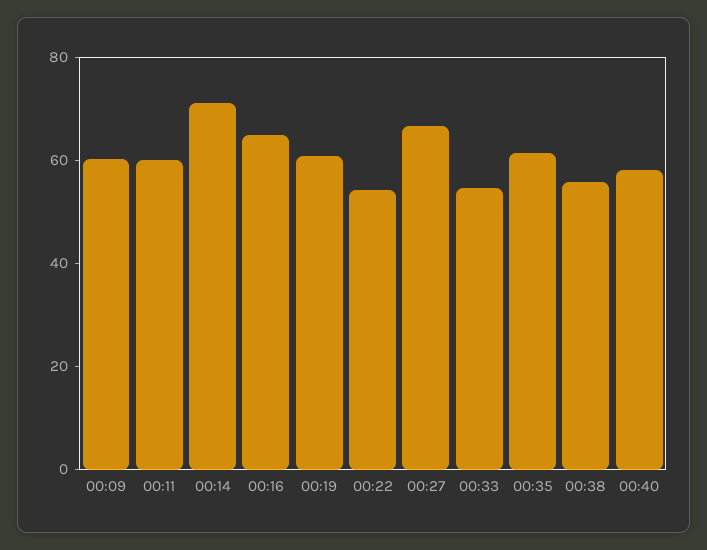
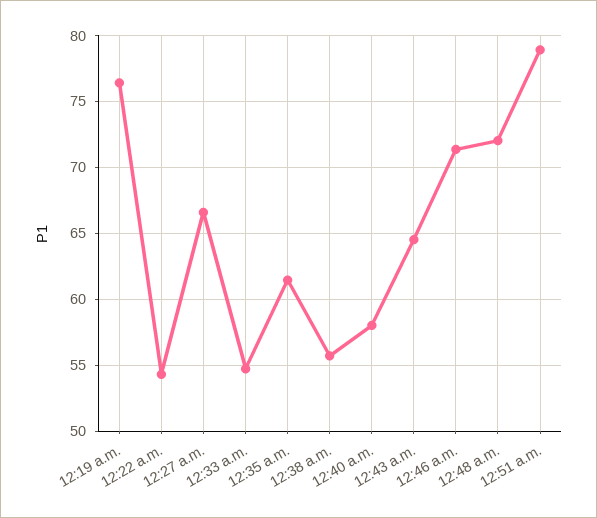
00:09: 60 -> none
00:11: 60 -> none
00:14: 70 -> none
00:16: 65 -> none
00:19: 60 -> 76.5
12:43 a.m.: none -> 64.5
12:46 a.m.: none -> 71.5
12:48 a.m.: none -> 72
12:51 a.m.: none -> 79

